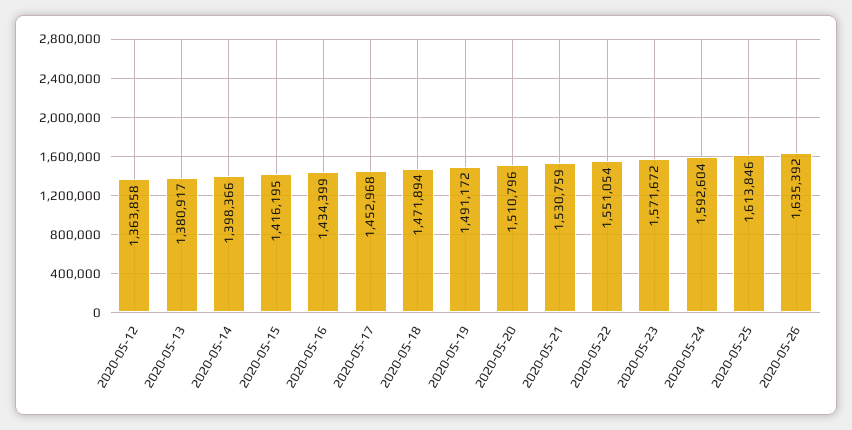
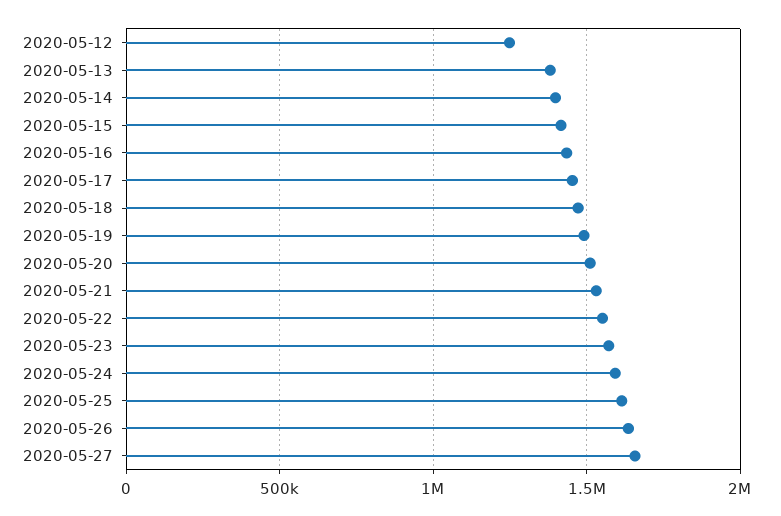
2020-05-12: 1363858 -> 1250000
2020-05-27: none -> 1650000

